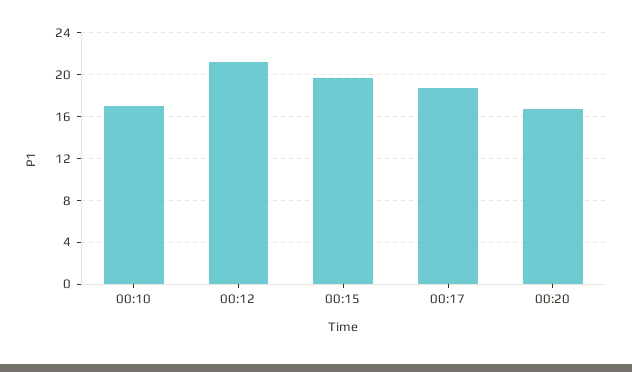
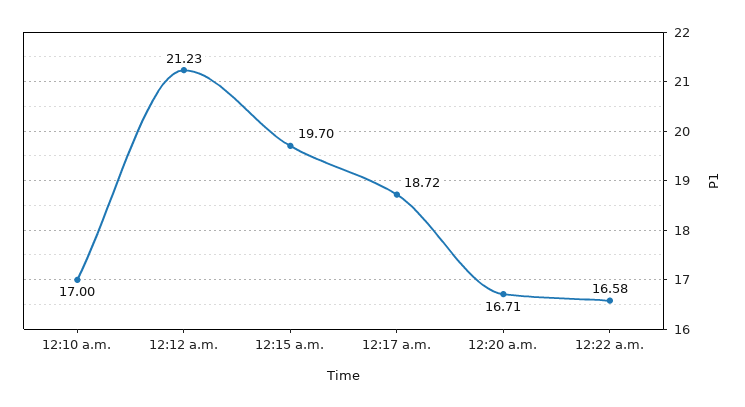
12:22 a.m.: none -> 16.58

